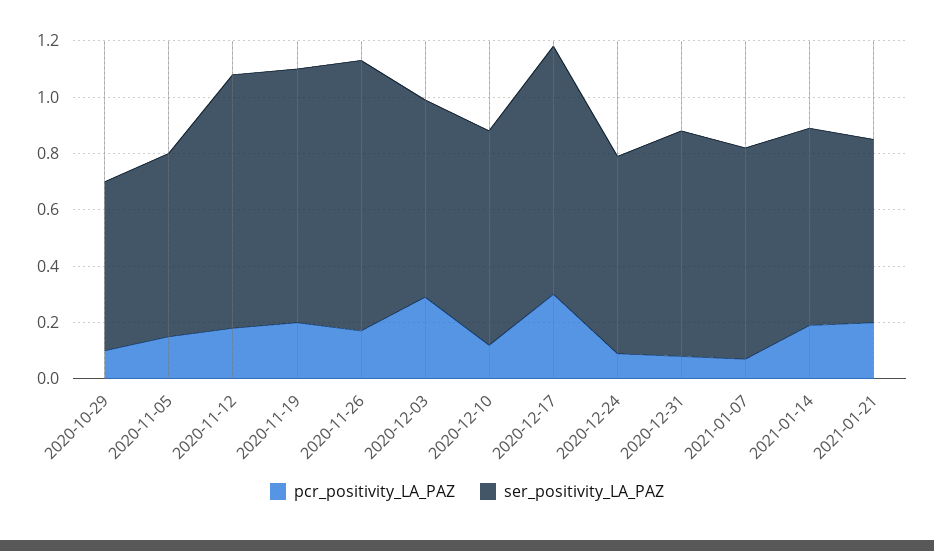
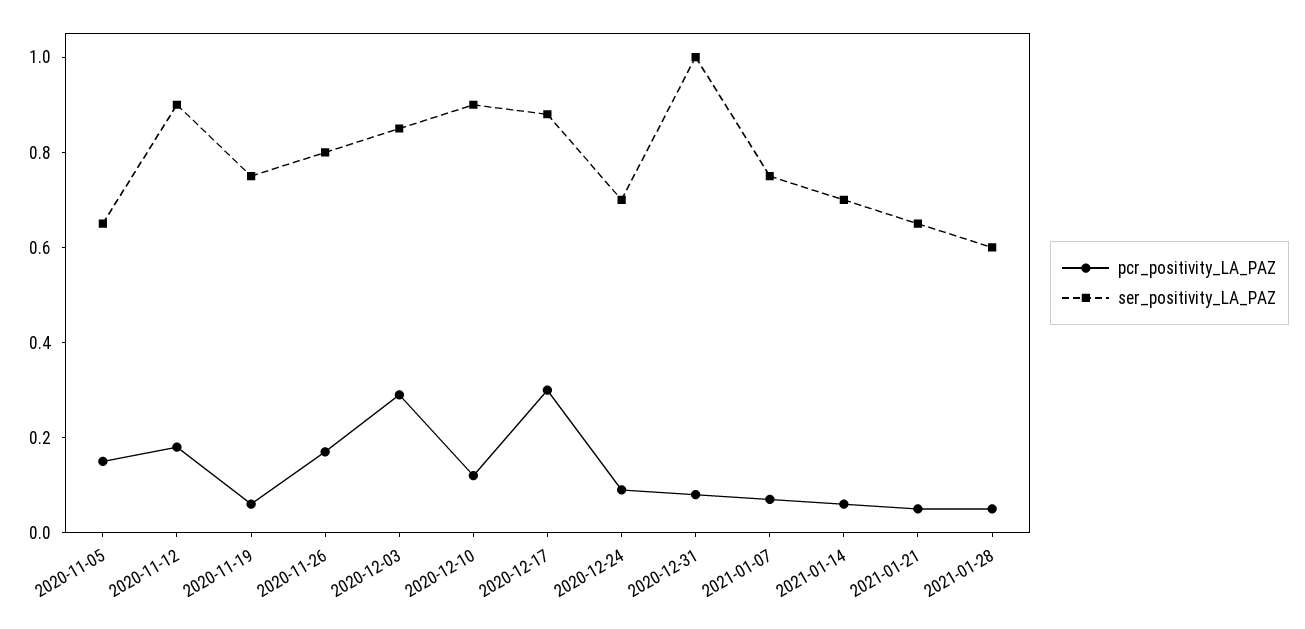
pcr_positivity_LA_PAZ, 2020-10-29: 0.1 -> none
ser_positivity_LA_PAZ, 2020-10-29: 0.6 -> none
pcr_positivity_LA_PAZ, 2020-11-19: 0.2 -> 0.05
ser_positivity_LA_PAZ, 2020-11-19: 0.9 -> 0.75
ser_positivity_LA_PAZ, 2020-11-26: 0.95 -> 0.8
ser_positivity_LA_PAZ, 2020-12-03: 0.7 -> 0.85
ser_positivity_LA_PAZ, 2020-12-10: 0.75 -> 0.9
ser_positivity_LA_PAZ, 2020-12-31: 0.8 -> 1
pcr_positivity_LA_PAZ, 2021-01-14: 0.2 -> 0.05
pcr_positivity_LA_PAZ, 2021-01-21: 0.2 -> 0.05
pcr_positivity_LA_PAZ, 2021-01-28: none -> 0.05
ser_positivity_LA_PAZ, 2021-01-28: none -> 0.6

